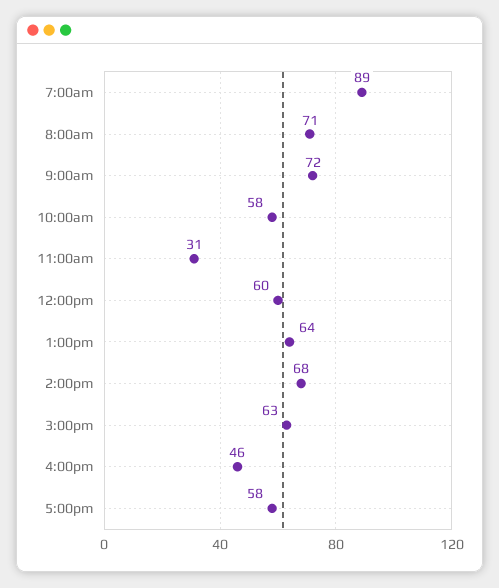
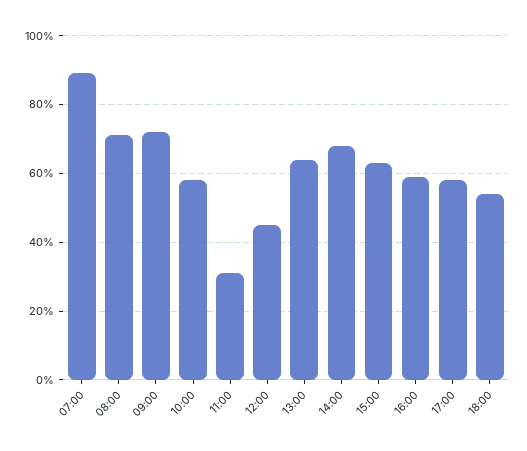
12:00pm: 60 -> 45
4:00pm: 46 -> 60
18:00: none -> 55

